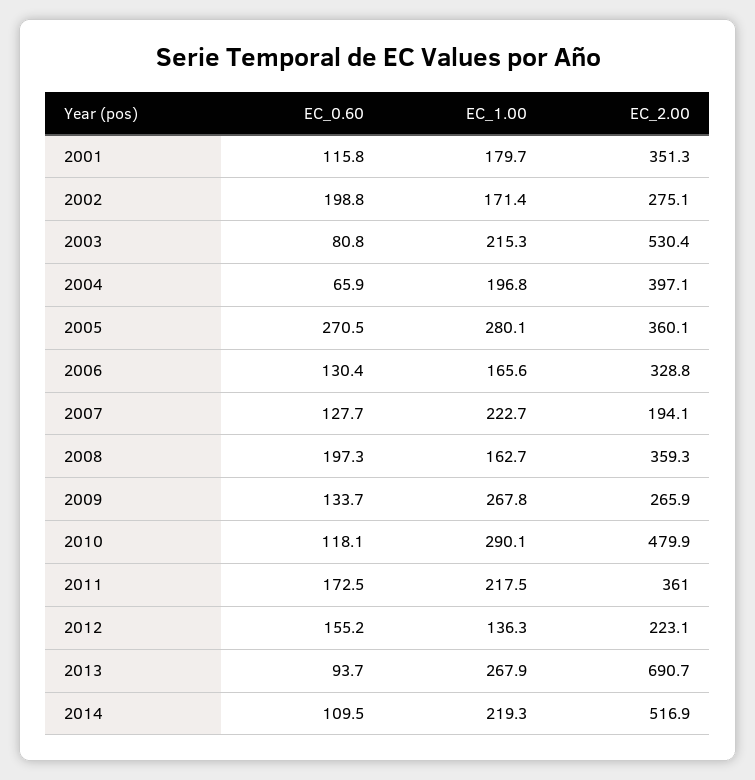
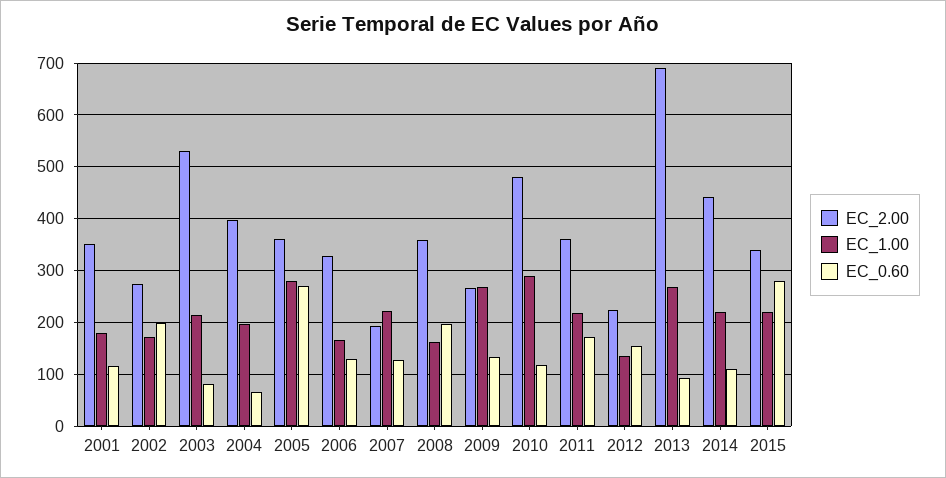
EC_2.00, 2014: 516.9 -> 440
EC_2.00, 2015: none -> 340
EC_1.00, 2015: none -> 220
EC_0.60, 2015: none -> 280

